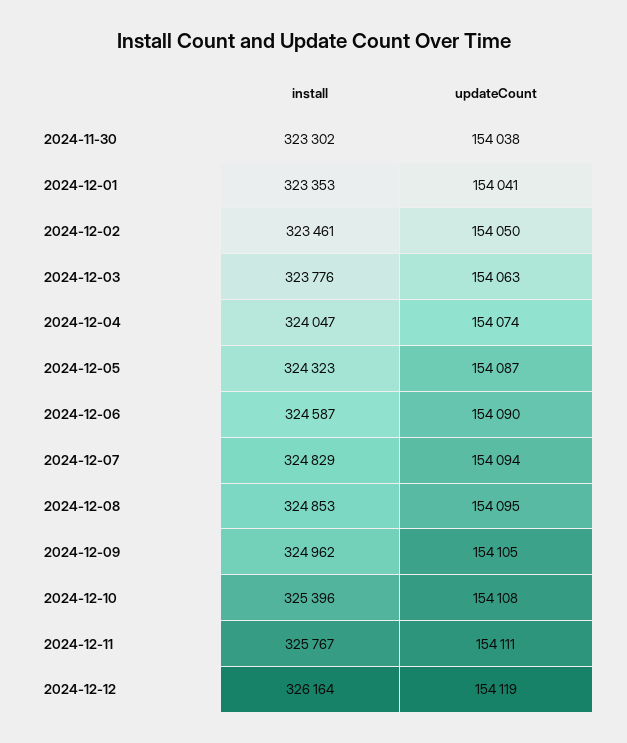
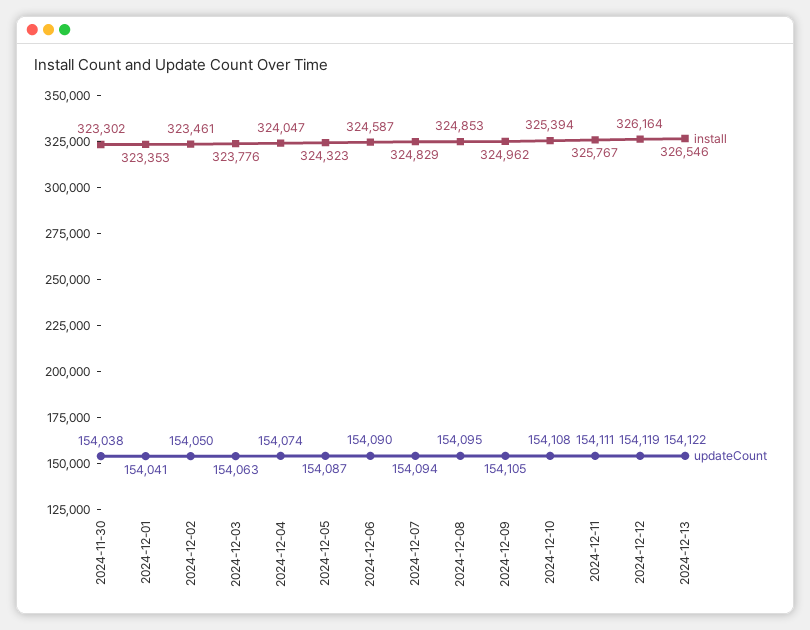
install, 2024-12-10: 325396 -> 325394
install, 2024-12-13: none -> 326546
updateCount, 2024-12-13: none -> 154122

